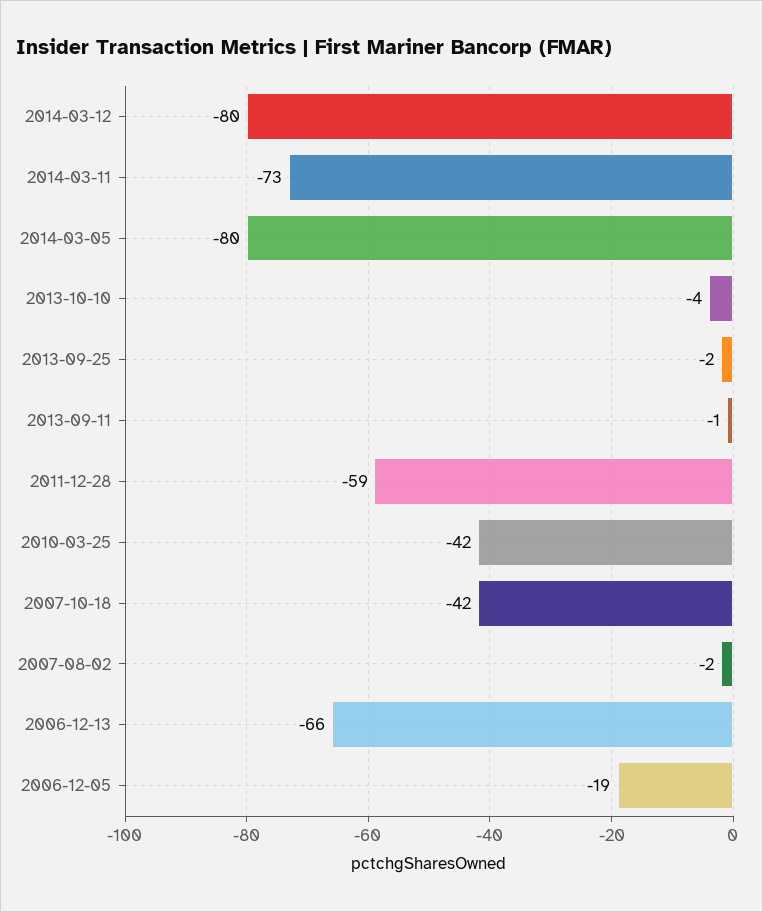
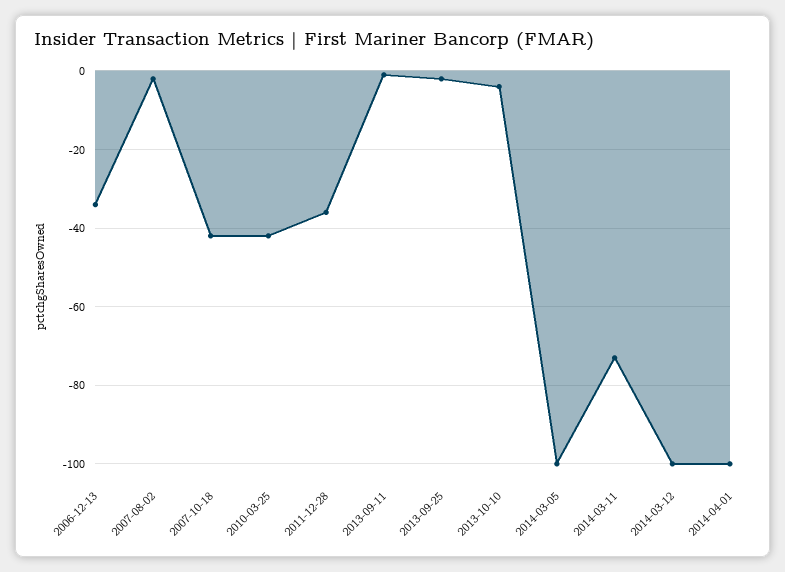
2014-03-12: -80 -> -100
2014-03-05: -80 -> -100
2011-12-28: -59 -> -35
2006-12-13: -66 -> -35
2006-12-05: -19 -> none
2014-04-01: none -> -100

